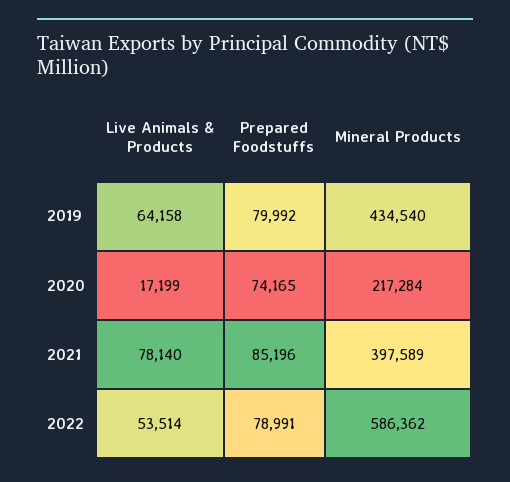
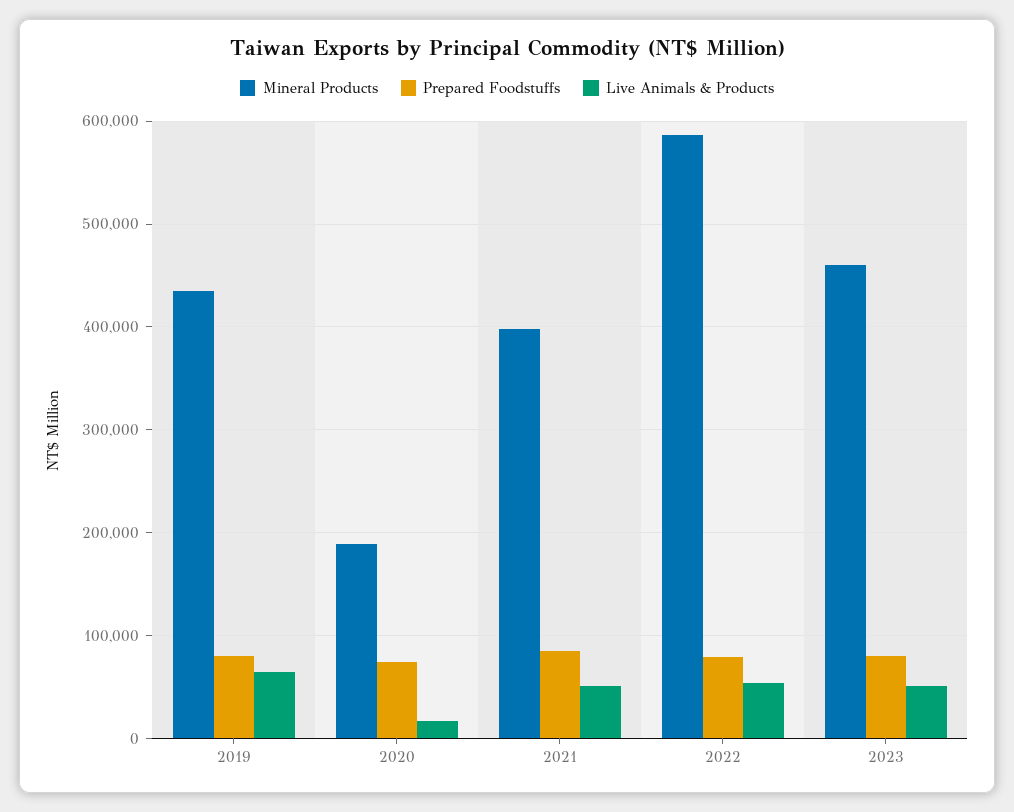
Mineral Products, 2020: 217284 -> 190000
Live Animals & Products, 2021: 78140 -> 50000
Mineral Products, 2023: none -> 460000
Prepared Foodstuffs, 2023: none -> 80000
Live Animals & Products, 2023: none -> 50000

